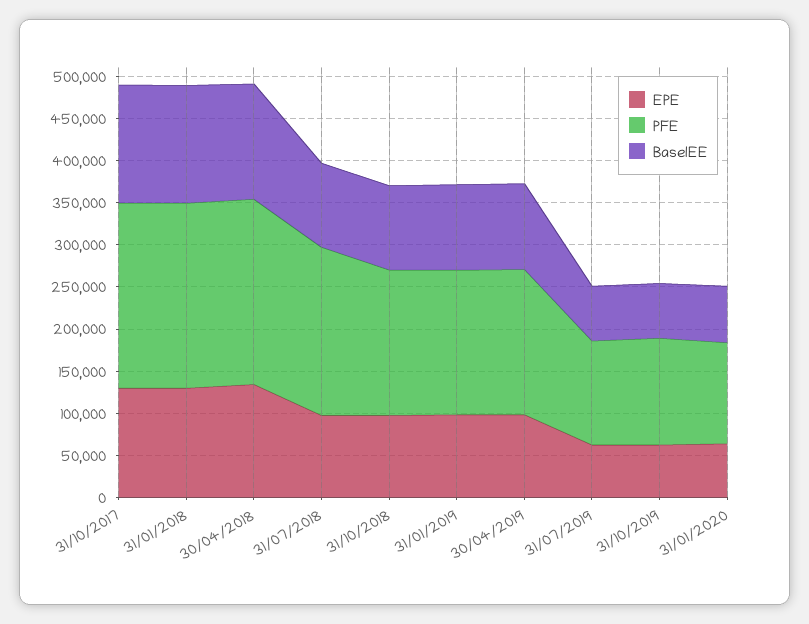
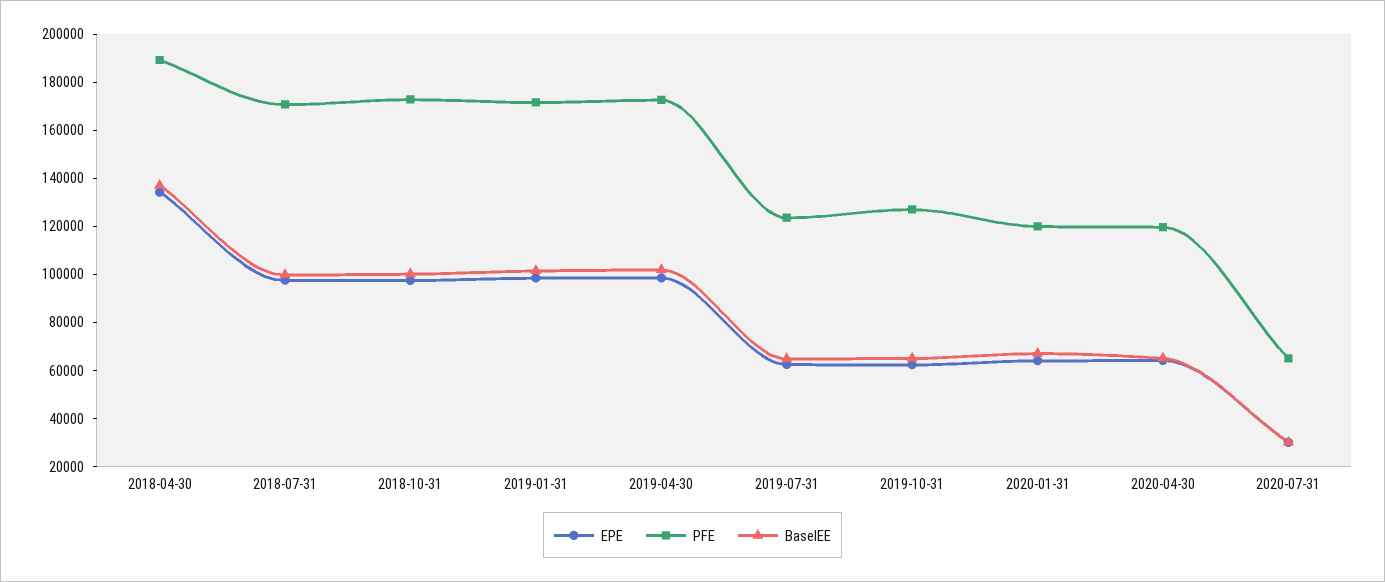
EPE, 31/10/2017: 130000 -> none
PFE, 31/10/2017: 220000 -> none
BaselEE, 31/10/2017: 140000 -> none
EPE, 31/01/2018: 130000 -> none
PFE, 31/01/2018: 220000 -> none
BaselEE, 31/01/2018: 140000 -> none
PFE, 30/04/2018: 220000 -> 190000
PFE, 31/07/2018: 200000 -> 170000
EPE, 2020-04-30: none -> 65000
PFE, 2020-04-30: none -> 120000
BaselEE, 2020-04-30: none -> 65000
EPE, 2020-07-31: none -> 30000
PFE, 2020-07-31: none -> 65000
BaselEE, 2020-07-31: none -> 30000

